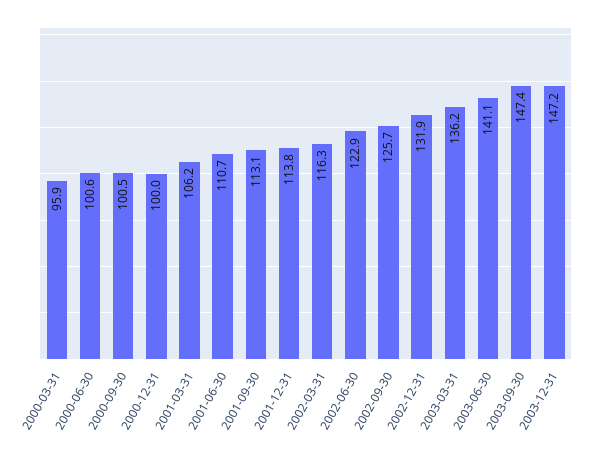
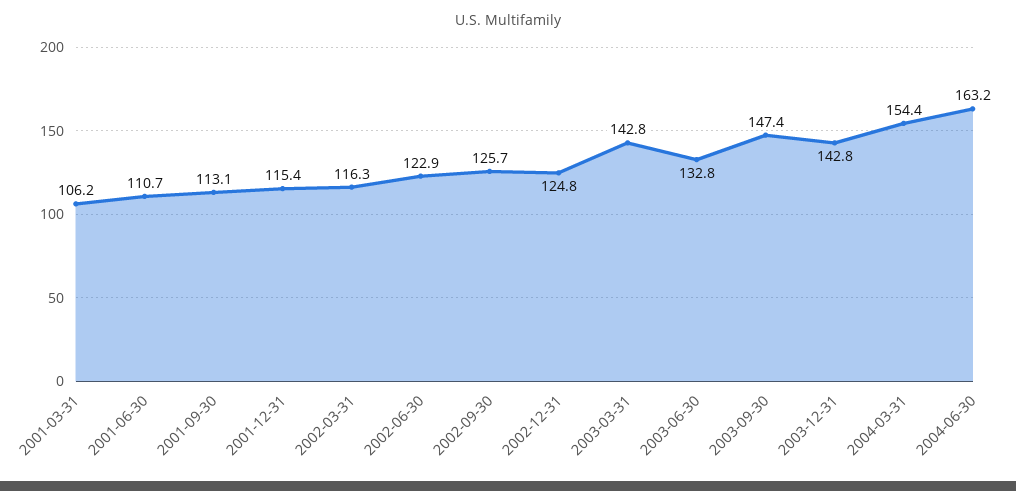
2000-03-31: 95.9 -> none
2000-06-30: 100.6 -> none
2000-09-30: 100.5 -> none
2000-12-31: 100 -> none
2001-12-31: 113.8 -> 115.4
2002-12-31: 131.9 -> 124.8
2003-03-31: 136.2 -> 142.8
2003-06-30: 141.1 -> 132.8
2003-12-31: 147.2 -> 142.8
2004-03-31: none -> 154.4
2004-06-30: none -> 163.2

